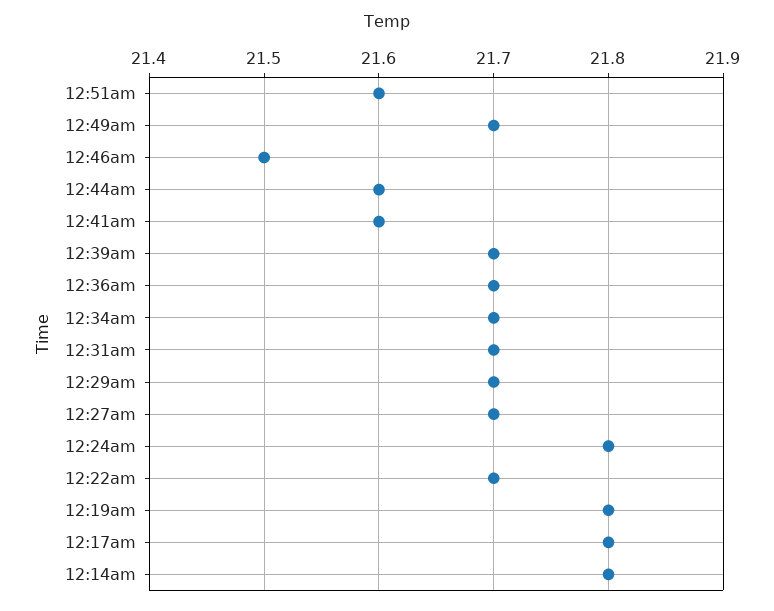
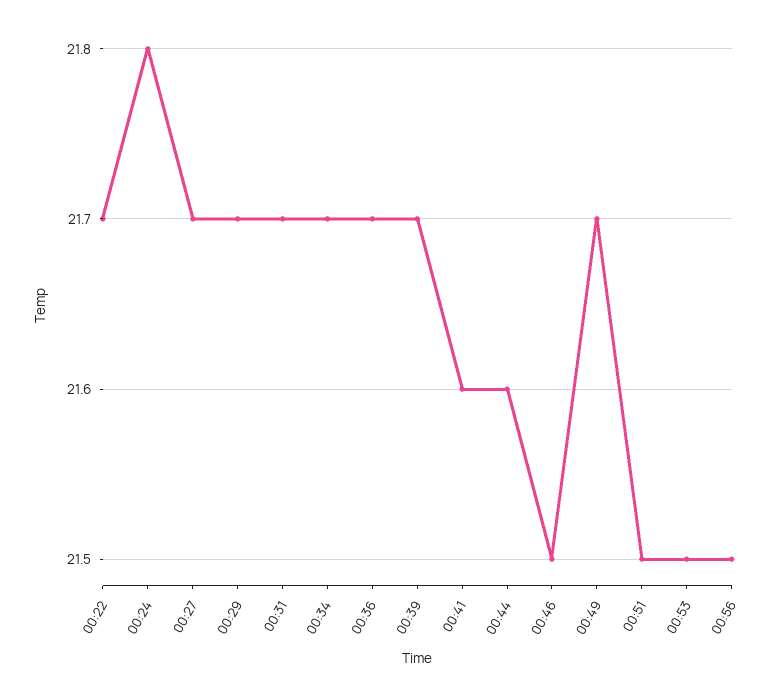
12:51am: 21.6 -> 21.5
12:19am: 21.8 -> none
12:17am: 21.8 -> none
12:14am: 21.8 -> none
00:53: none -> 21.5
00:56: none -> 21.5

